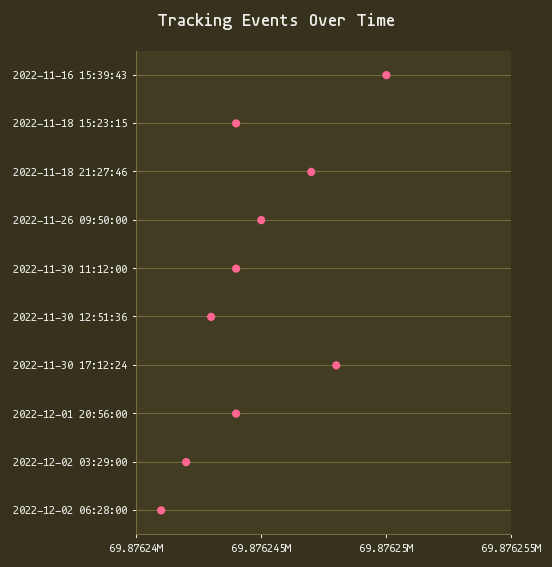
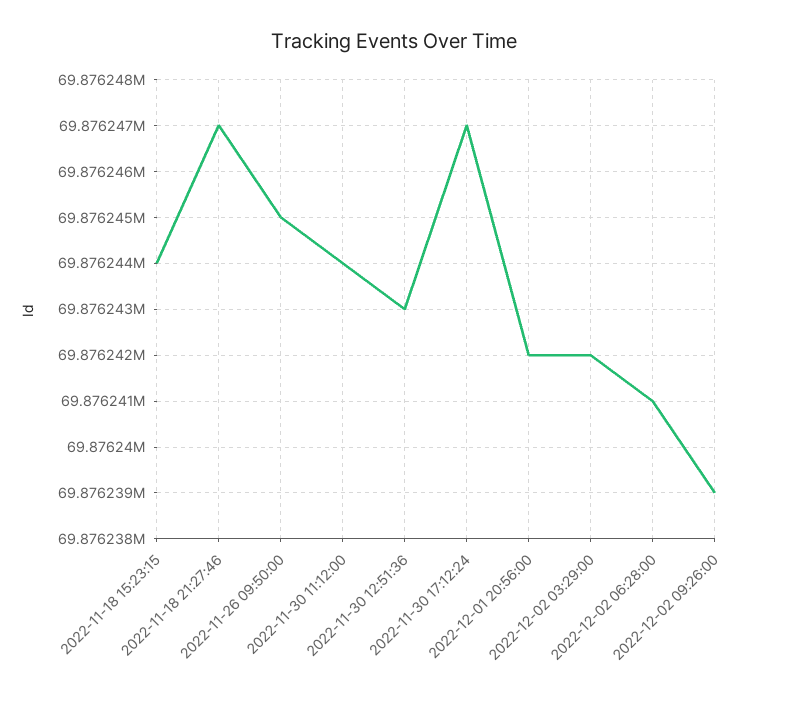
2022-11-16 15:39:43: 69876250 -> none
2022-11-30 17:12:24: 69876248 -> 69876247
2022-12-01 20:56:00: 69876244 -> 69876242
2022-12-02 09:26:00: none -> 69876239

